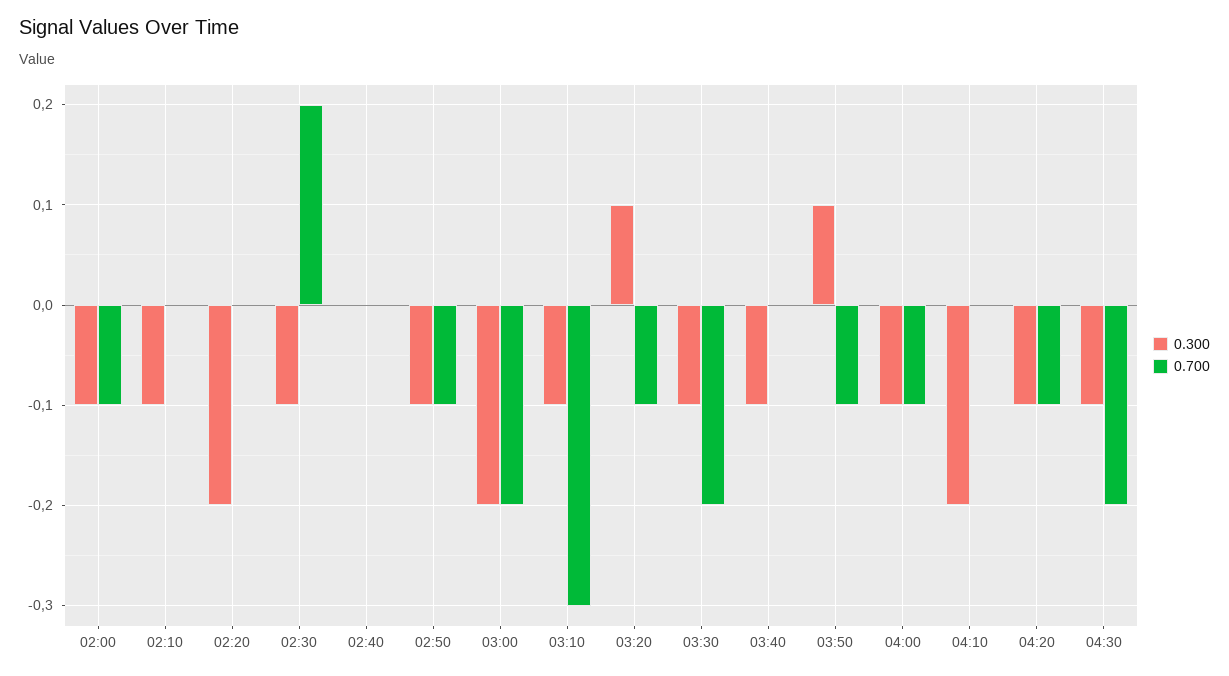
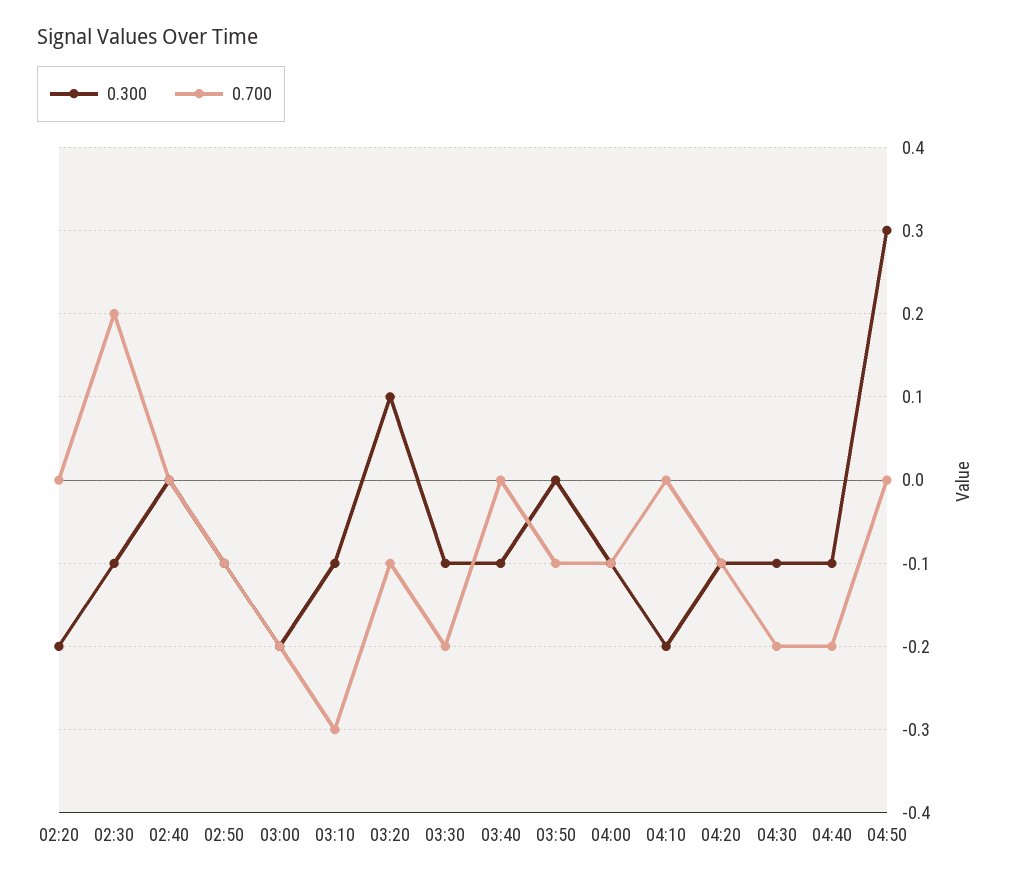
0.300, 02:00: -0.1 -> none
0.700, 02:00: -0.1 -> none
0.300, 02:10: -0.1 -> none
0.700, 02:10: 0 -> none
0.300, 03:50: 0.1 -> 0
0.300, 04:40: none -> -0.1
0.700, 04:40: none -> -0.2
0.300, 04:50: none -> 0.3
0.700, 04:50: none -> 0

